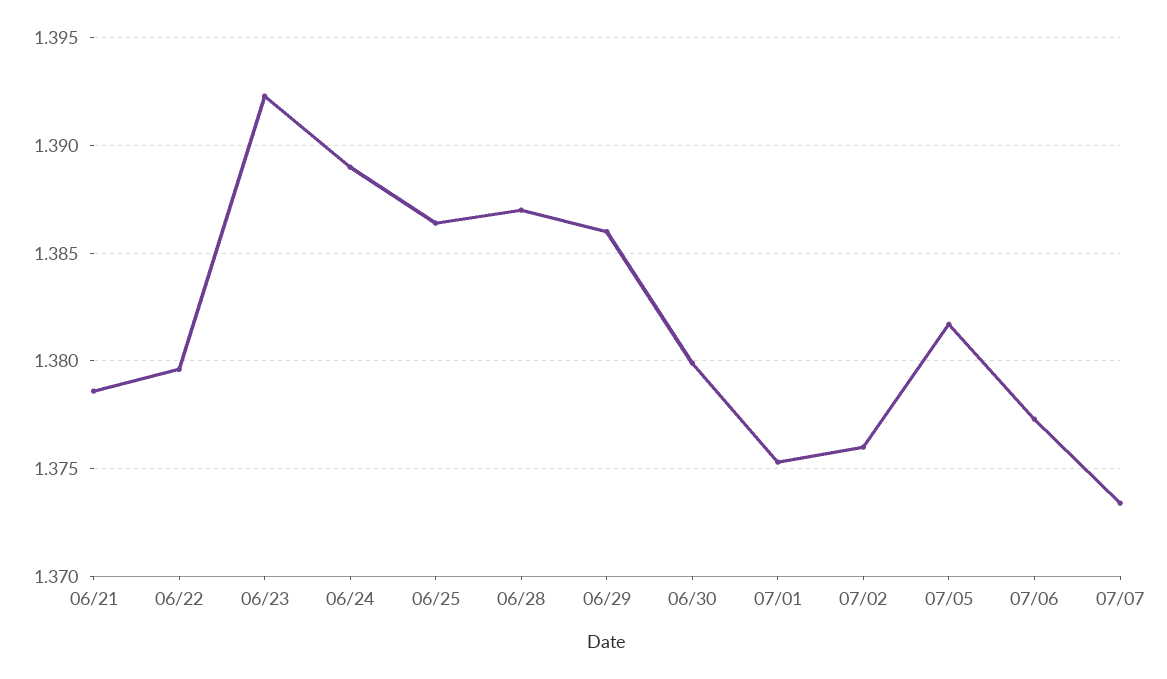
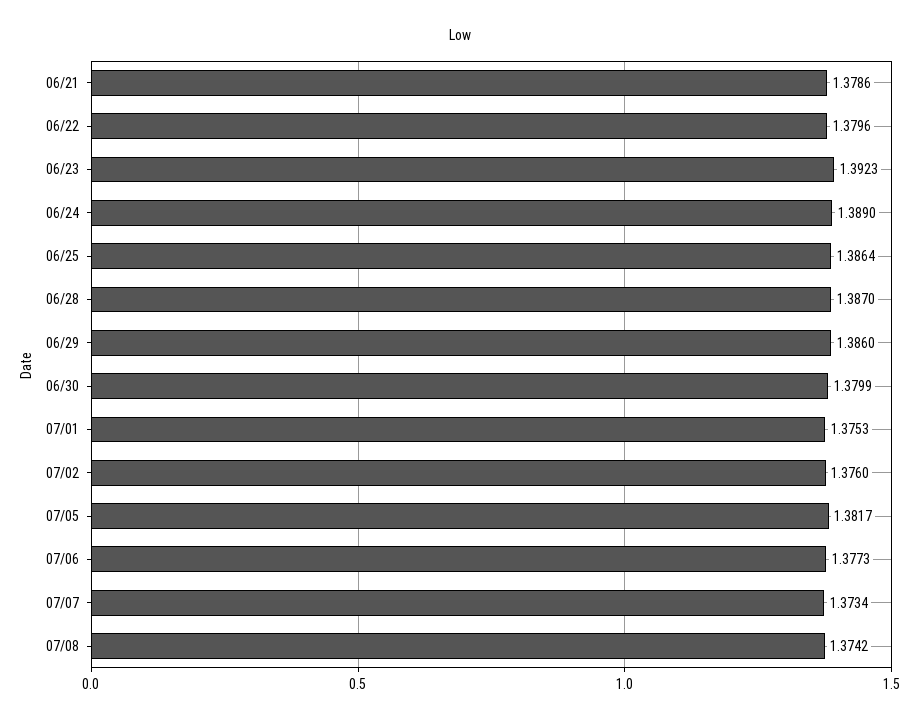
07/08: none -> 1.3742

